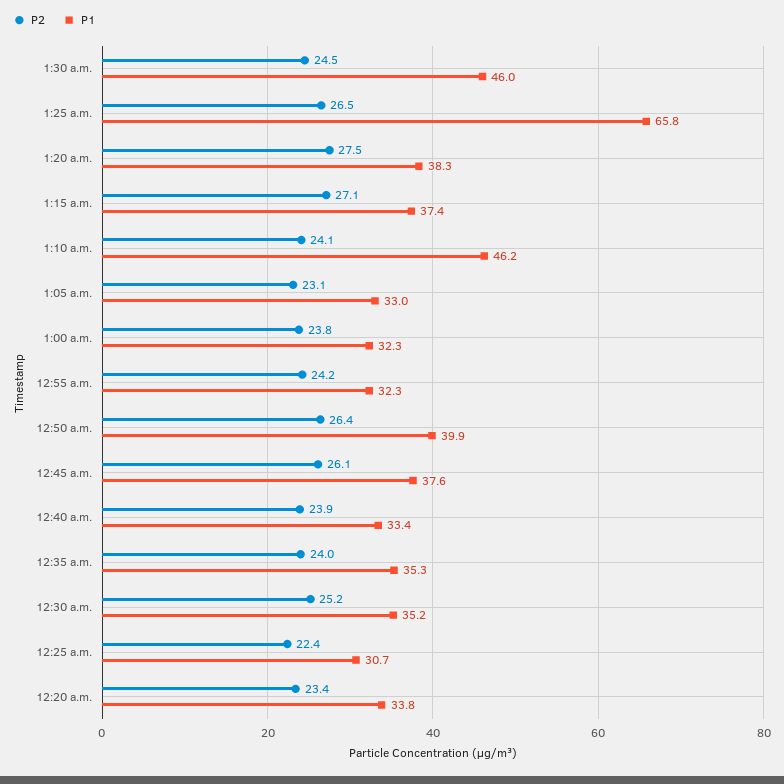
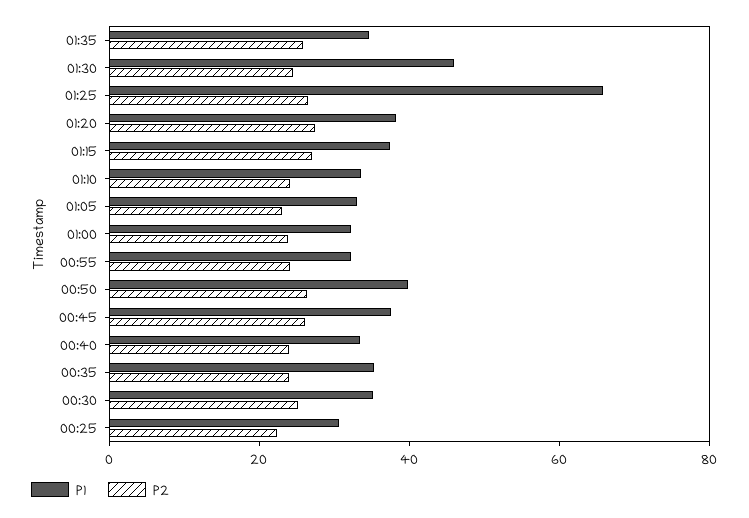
P1, 1:10 a.m.: 46.2 -> 35
P2, 12:20 a.m.: 23.4 -> none
P1, 12:20 a.m.: 33.8 -> none
P1, 01:35: none -> 35
P2, 01:35: none -> 25

